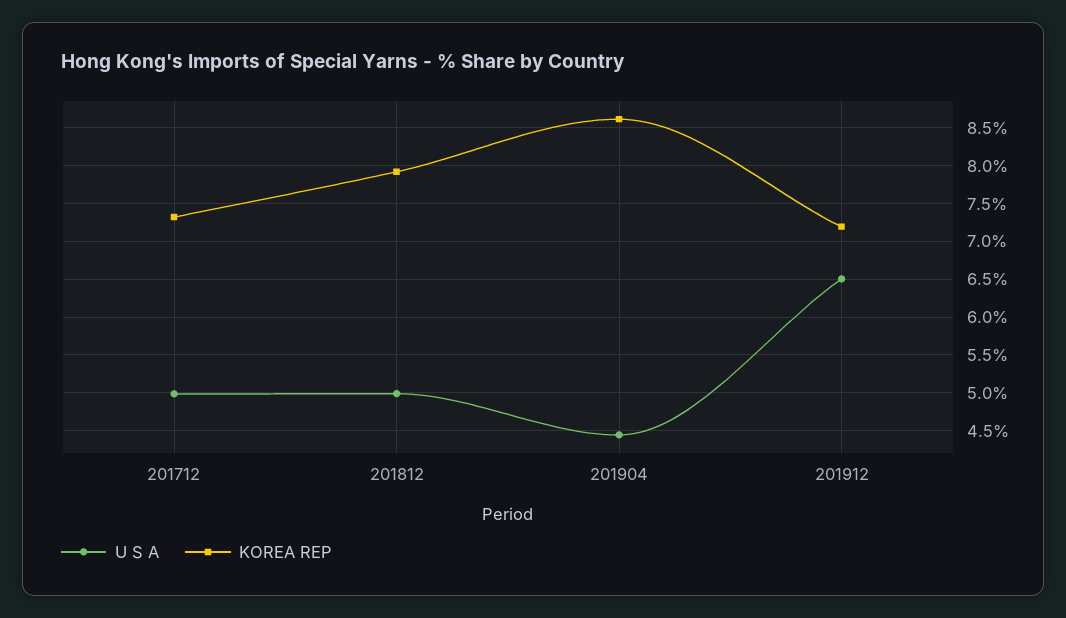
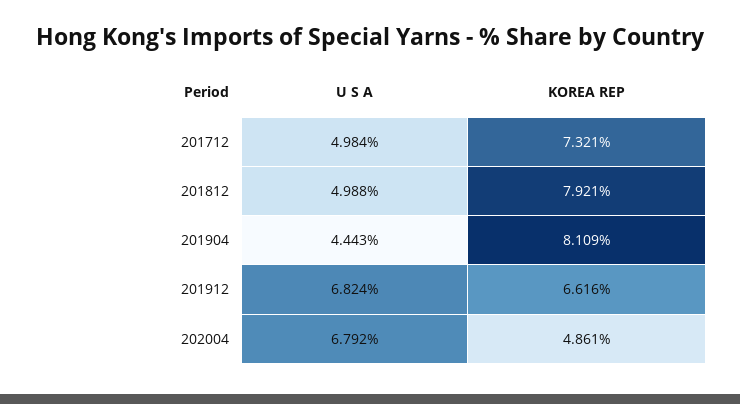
KOREA REP, 201904: 8.6 -> 8.109
U S A, 201912: 6.5 -> 6.824
KOREA REP, 201912: 7.2 -> 6.616
U S A, 202004: none -> 6.792
KOREA REP, 202004: none -> 4.861

